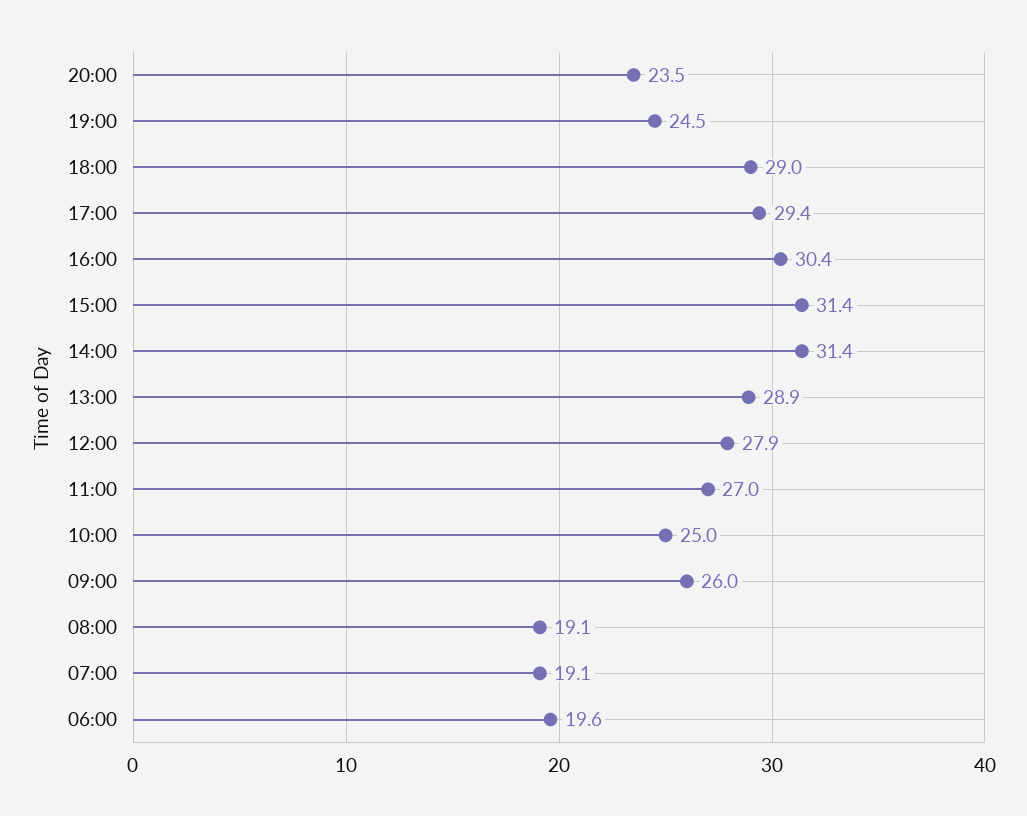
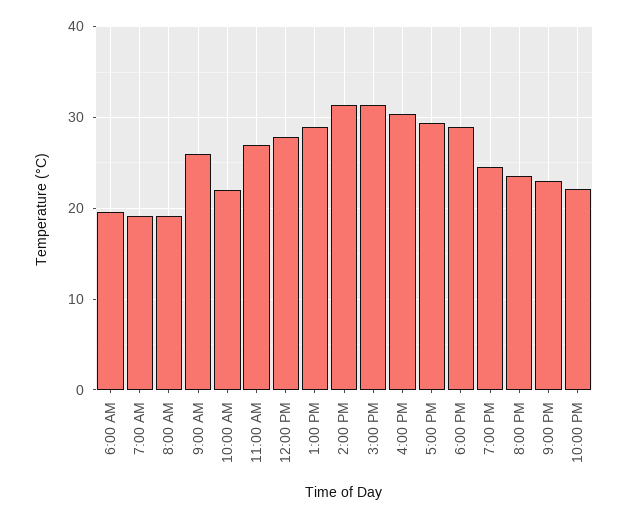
10:00: 25 -> 22
9:00 PM: none -> 23
10:00 PM: none -> 22

